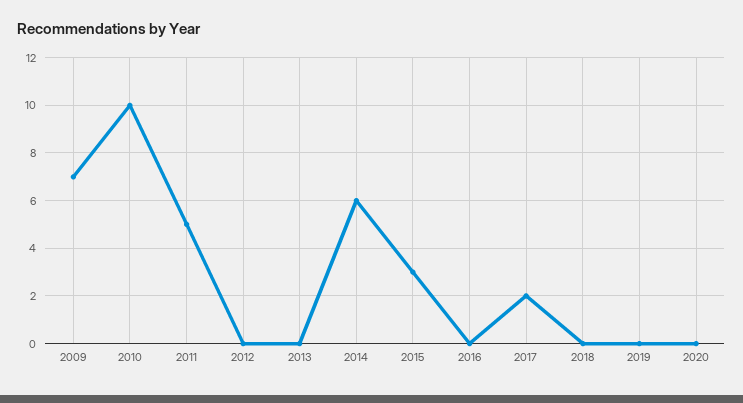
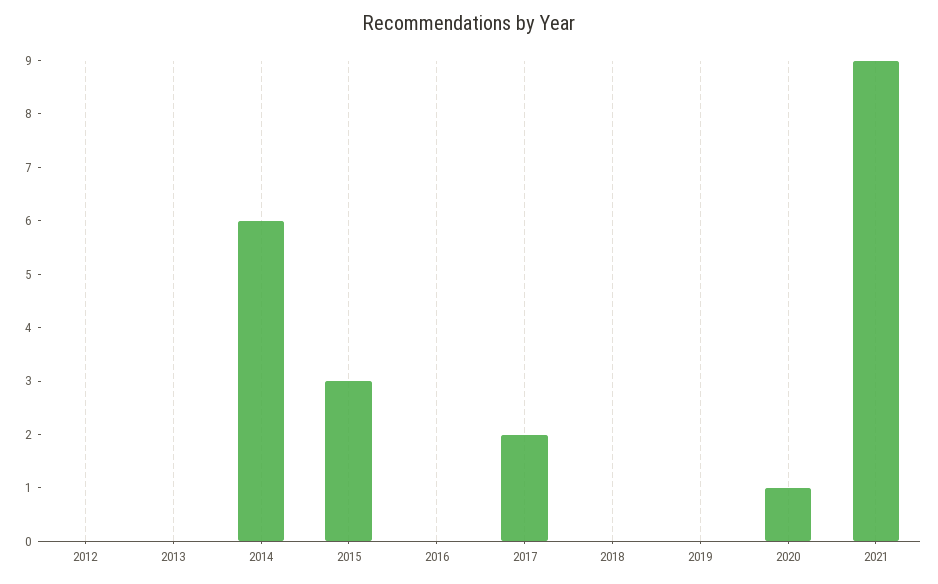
2009: 7 -> none
2010: 10 -> none
2011: 5 -> none
2020: 0 -> 1
2021: none -> 9

